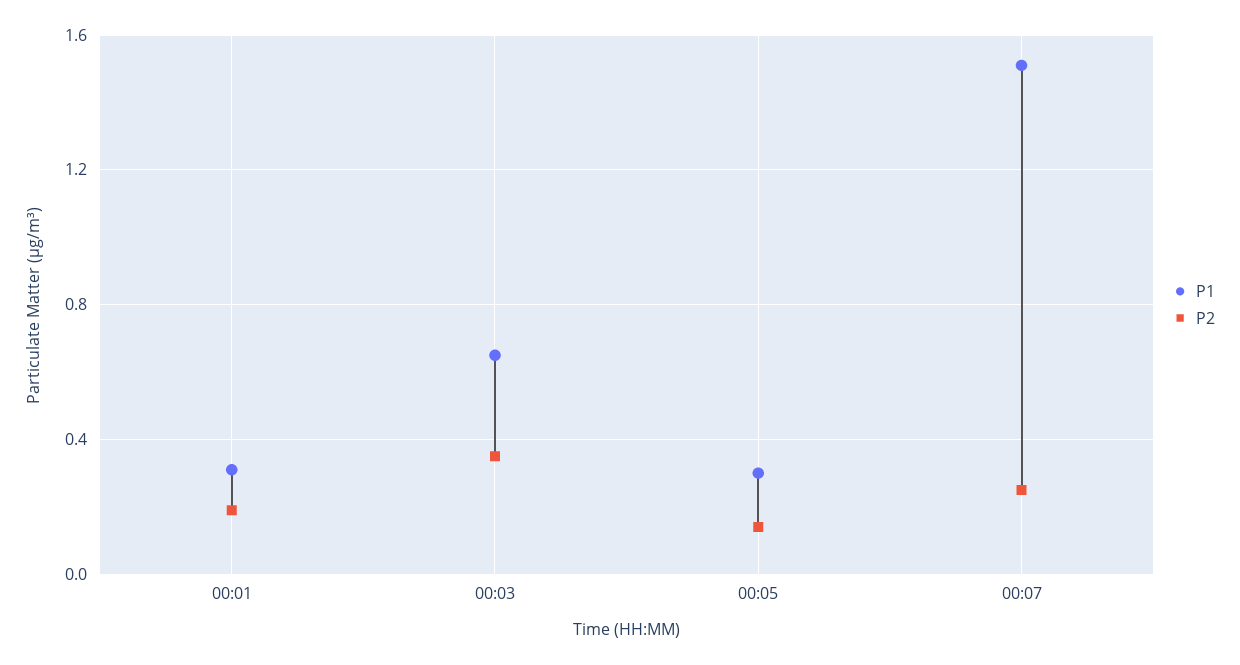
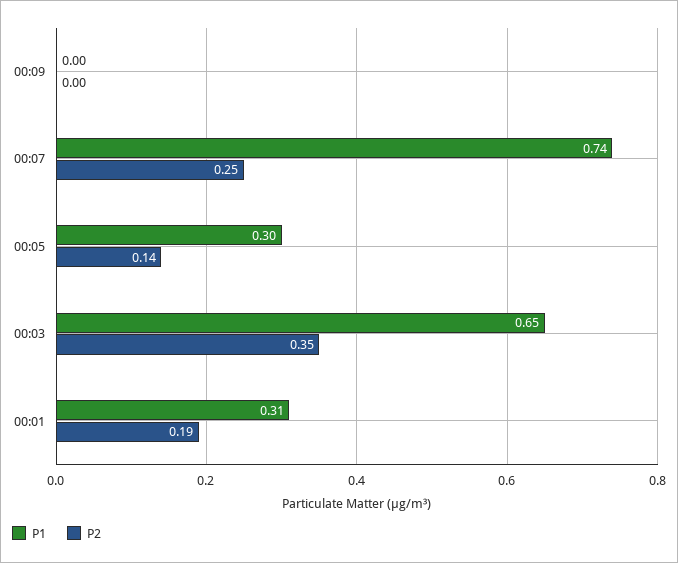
P1, 00:07: 1.5 -> 0.74
P1, 00:09: none -> 0
P2, 00:09: none -> 0

